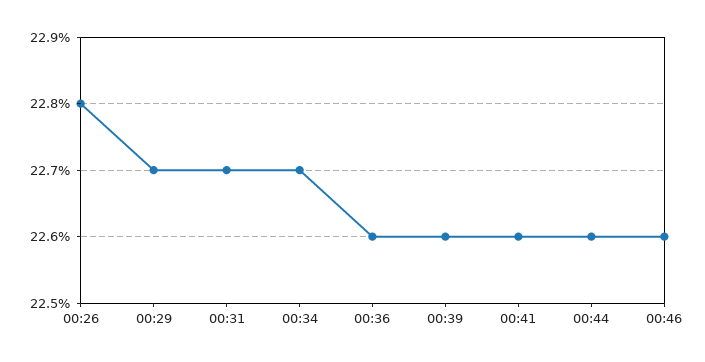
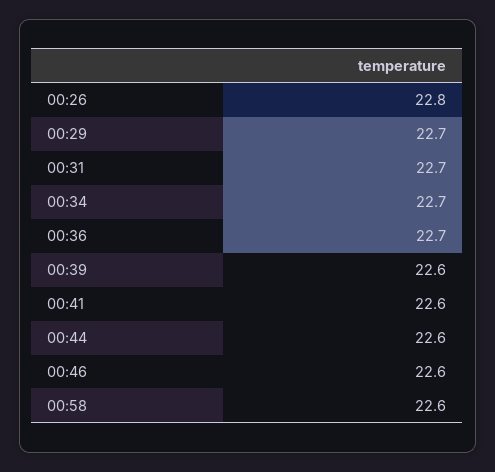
00:36: 22.6 -> 22.7
00:58: none -> 22.6

